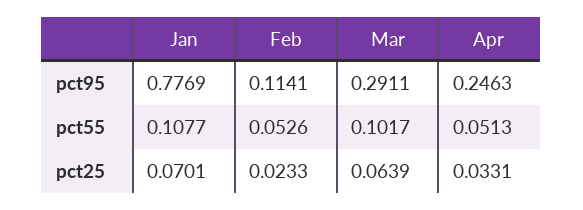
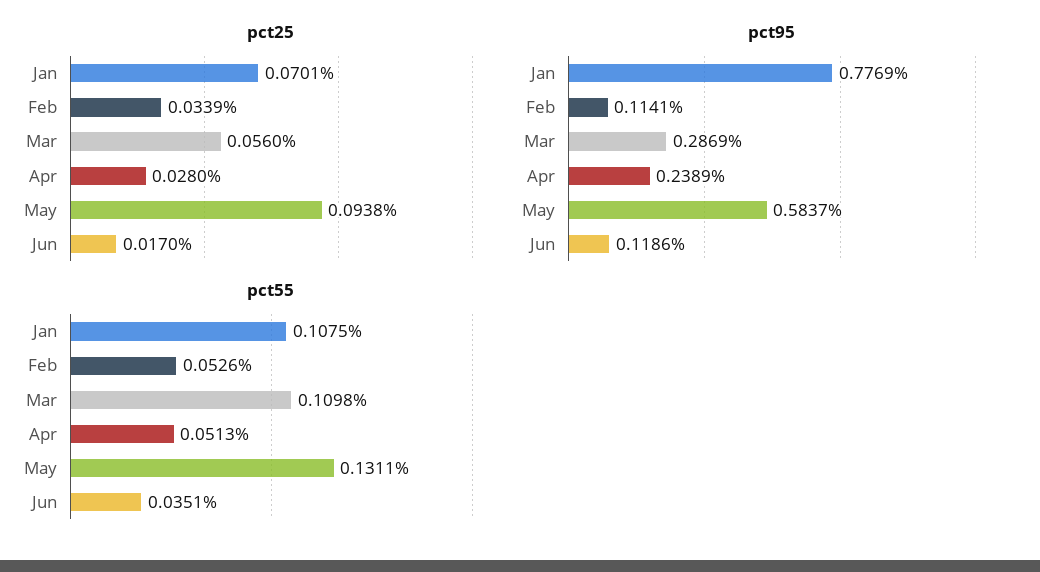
pct95, Mar: 0.2911 -> 0.2869
pct95, Apr: 0.2463 -> 0.2389
pct55, Jan: 0.1077 -> 0.1075
pct55, Mar: 0.1017 -> 0.1098
pct25, Feb: 0.0233 -> 0.0339
pct25, Mar: 0.0639 -> 0.056
pct25, Apr: 0.0331 -> 0.028
pct25, May: none -> 0.0938
pct25, Jun: none -> 0.017
pct95, May: none -> 0.5837
pct95, Jun: none -> 0.1186
pct55, May: none -> 0.1311
pct55, Jun: none -> 0.0351

